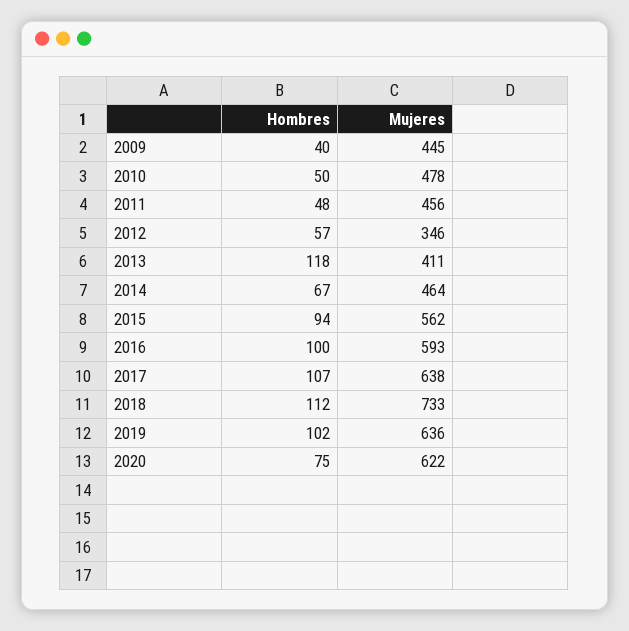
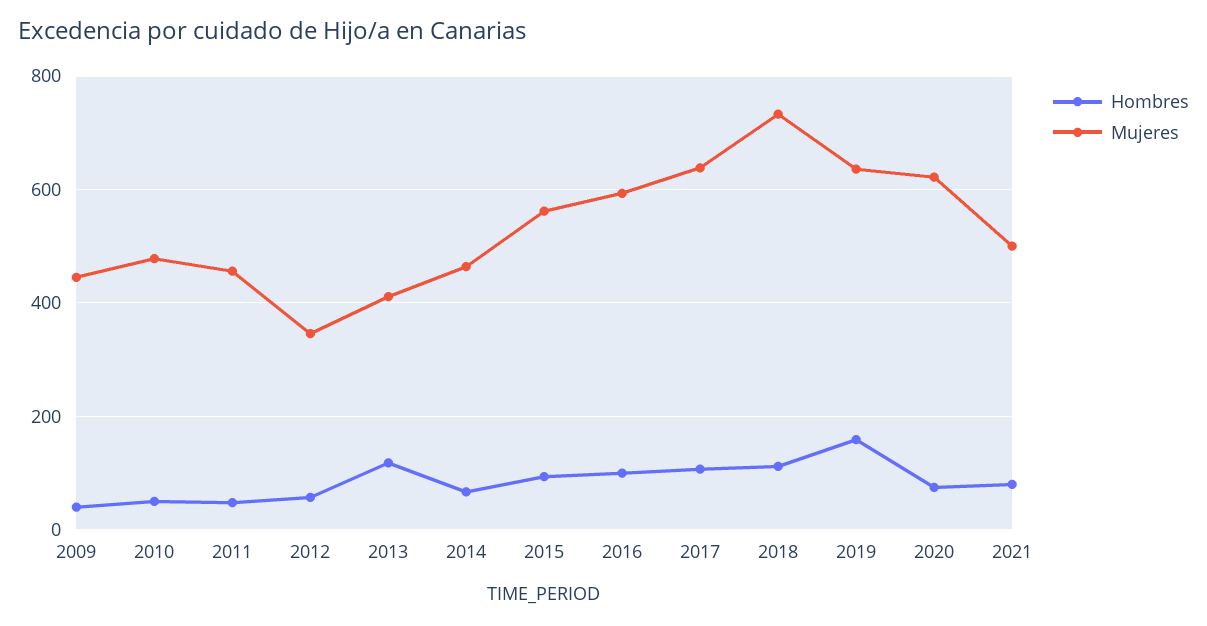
Hombres, 2019: 102 -> 160
Hombres, 2021: none -> 80
Mujeres, 2021: none -> 500

